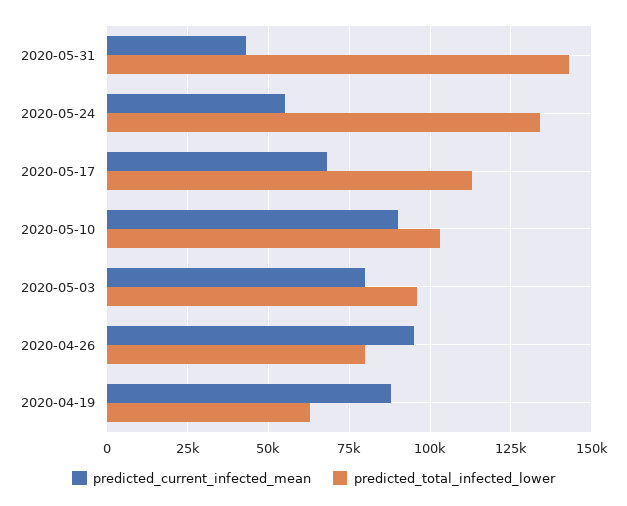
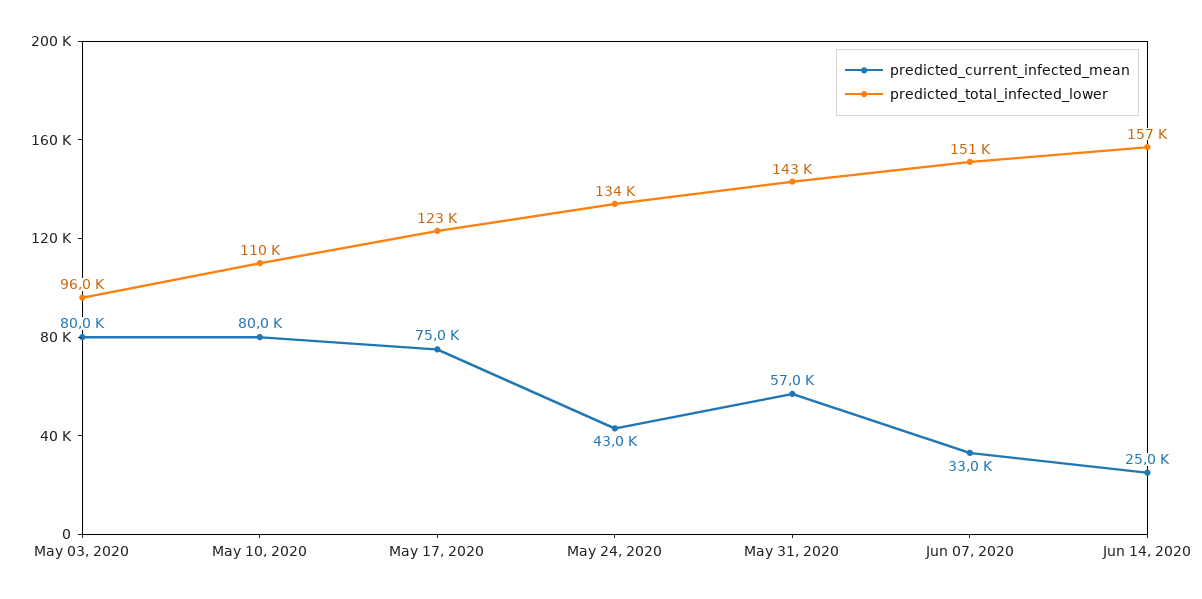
predicted_current_infected_mean, 2020-05-31: 42500 -> 57000
predicted_current_infected_mean, 2020-05-24: 55000 -> 43000
predicted_current_infected_mean, 2020-05-17: 67500 -> 75000
predicted_total_infected_lower, 2020-05-17: 112500 -> 123000
predicted_current_infected_mean, 2020-05-10: 90000 -> 80000
predicted_total_infected_lower, 2020-05-10: 102500 -> 110000
predicted_current_infected_mean, 2020-04-26: 95000 -> none
predicted_total_infected_lower, 2020-04-26: 80000 -> none
predicted_current_infected_mean, 2020-04-19: 87500 -> none
predicted_total_infected_lower, 2020-04-19: 62500 -> none
predicted_current_infected_mean, Jun 07, 2020: none -> 33000
predicted_total_infected_lower, Jun 07, 2020: none -> 151000
predicted_current_infected_mean, Jun 14, 2020: none -> 25000
predicted_total_infected_lower, Jun 14, 2020: none -> 157000

